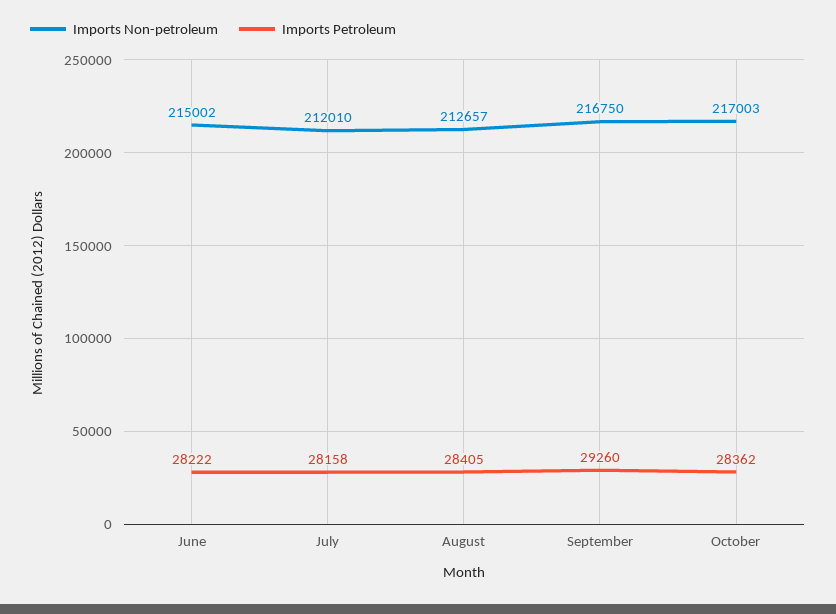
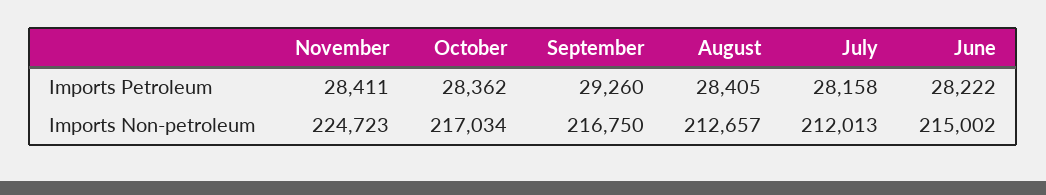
Imports Non-petroleum, July: 212010 -> 212013
Imports Non-petroleum, October: 217003 -> 217034
Imports Petroleum, November: none -> 28411
Imports Non-petroleum, November: none -> 224723

